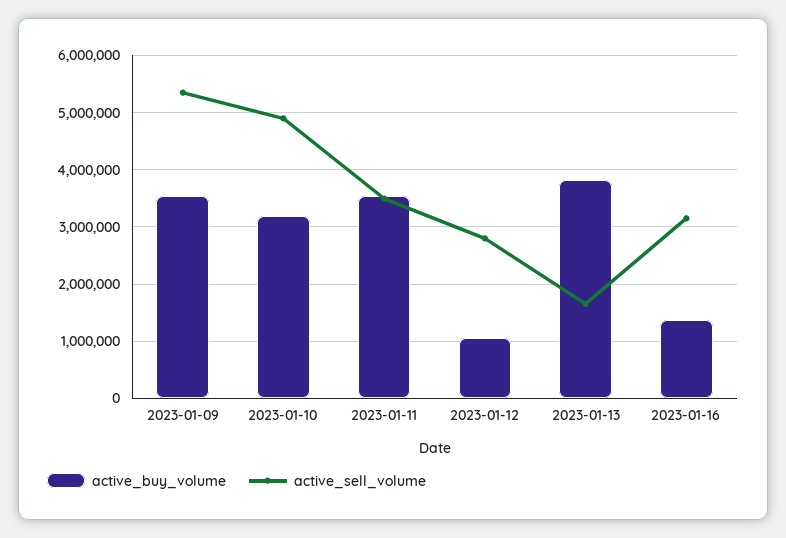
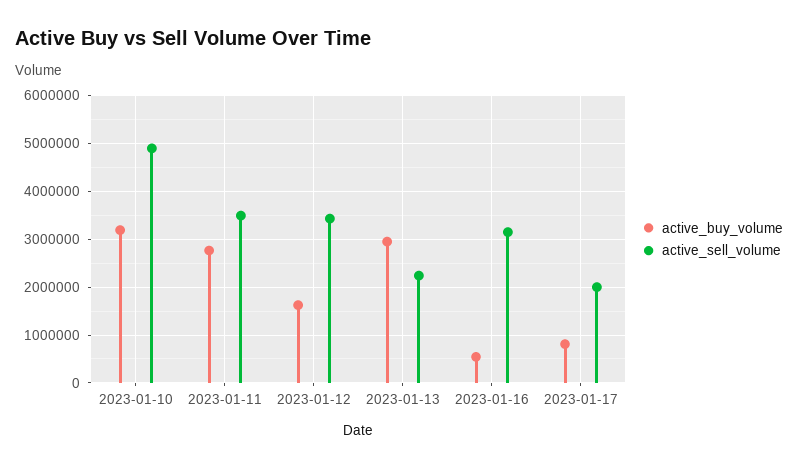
active_buy_volume, 2023-01-09: 3600000 -> none
active_sell_volume, 2023-01-09: 5400000 -> none
active_buy_volume, 2023-01-11: 3600000 -> 2800000
active_buy_volume, 2023-01-12: 1000000 -> 1600000
active_sell_volume, 2023-01-12: 2800000 -> 3400000
active_buy_volume, 2023-01-13: 3800000 -> 3000000
active_sell_volume, 2023-01-13: 1600000 -> 2200000
active_buy_volume, 2023-01-16: 1400000 -> 600000
active_buy_volume, 2023-01-17: none -> 800000
active_sell_volume, 2023-01-17: none -> 2000000

